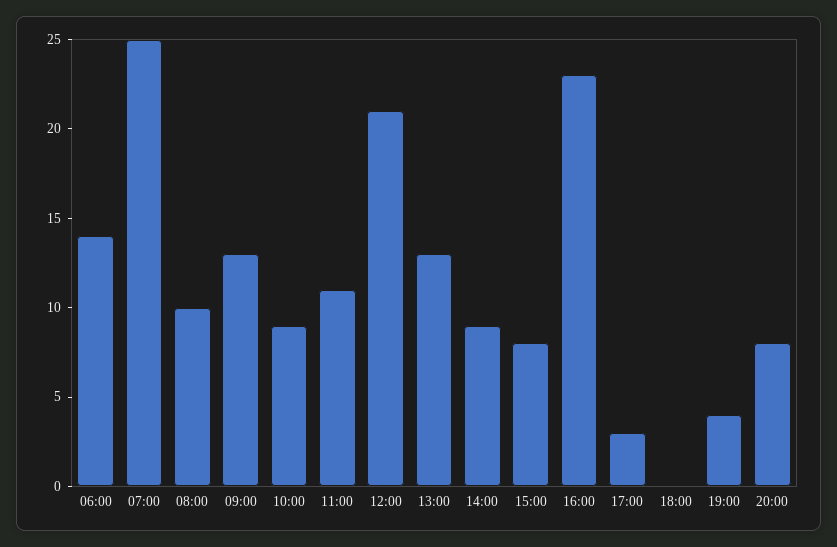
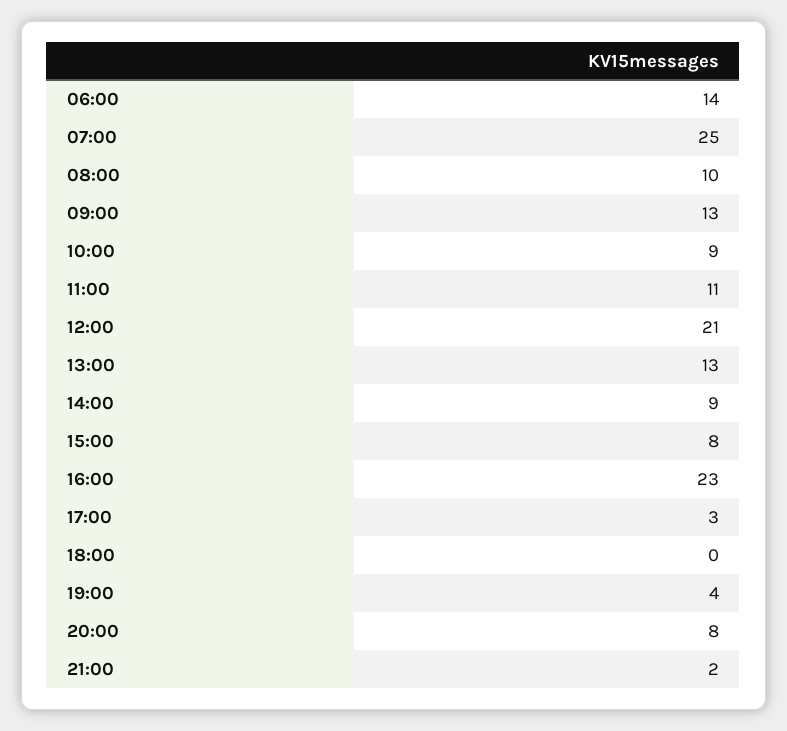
21:00: none -> 2

